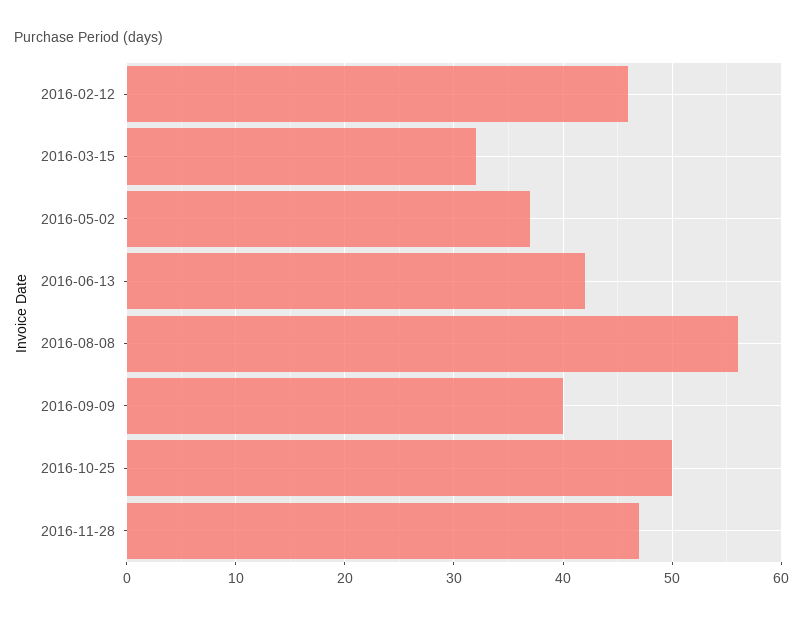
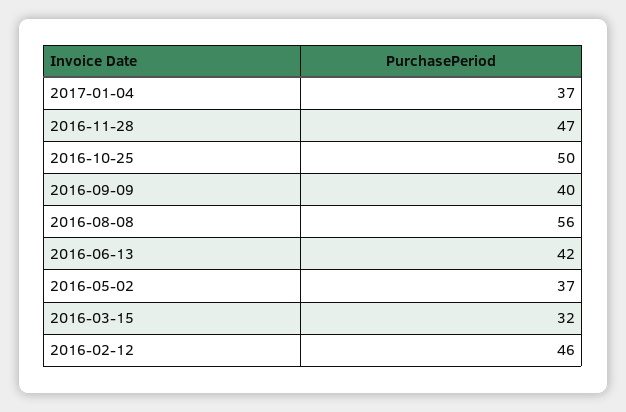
2017-01-04: none -> 37

